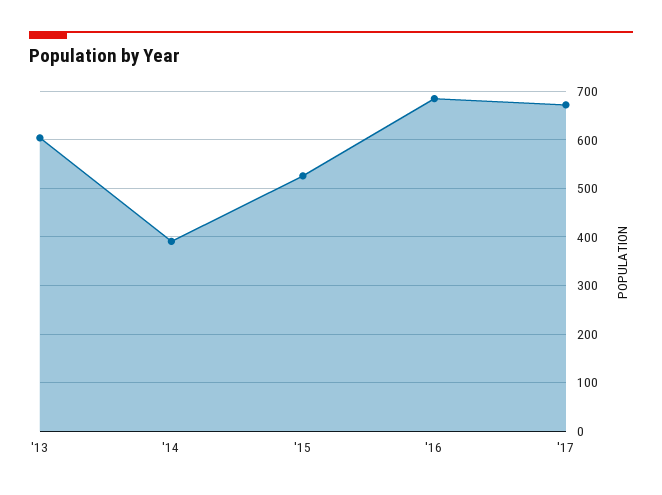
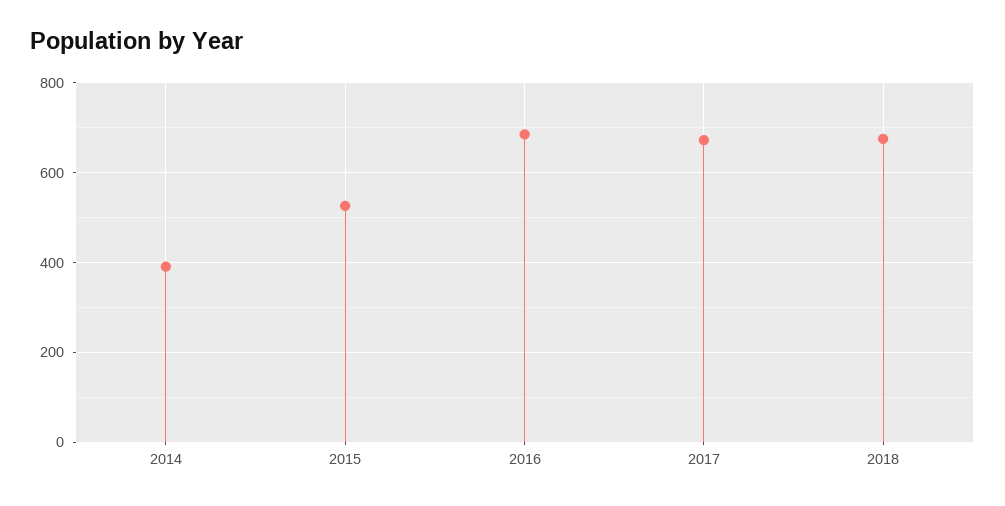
'13: 600 -> none
2018: none -> 680

